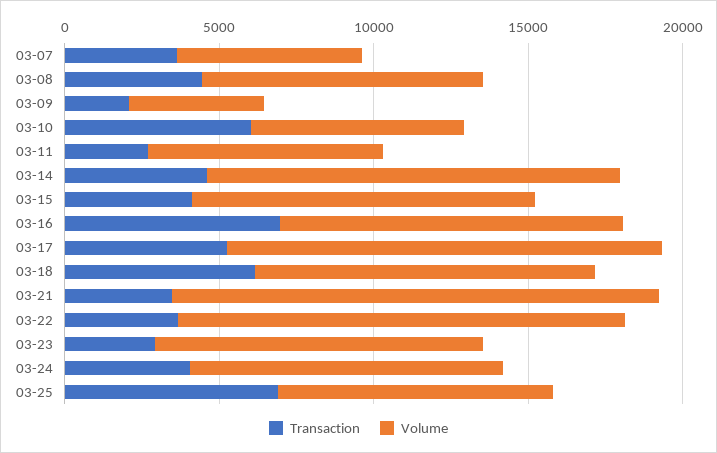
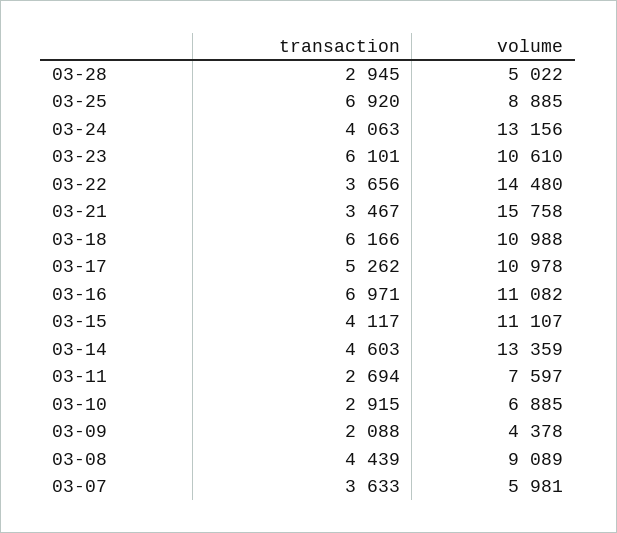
Transaction, 03-10: 6000 -> 2915
Volume, 03-17: 14000 -> 10978
Transaction, 03-23: 3000 -> 6101
Volume, 03-24: 10000 -> 13156
Transaction, 03-28: none -> 2945
Volume, 03-28: none -> 5022

